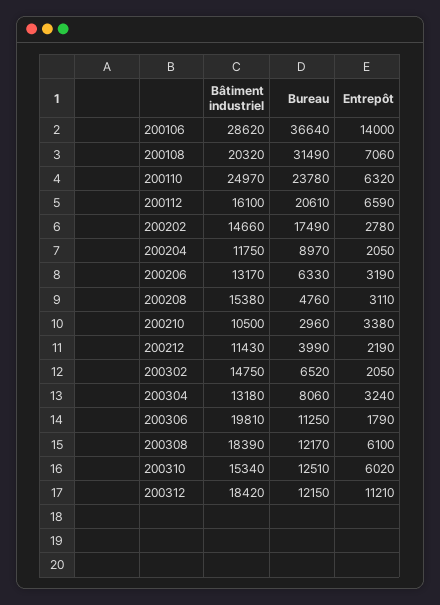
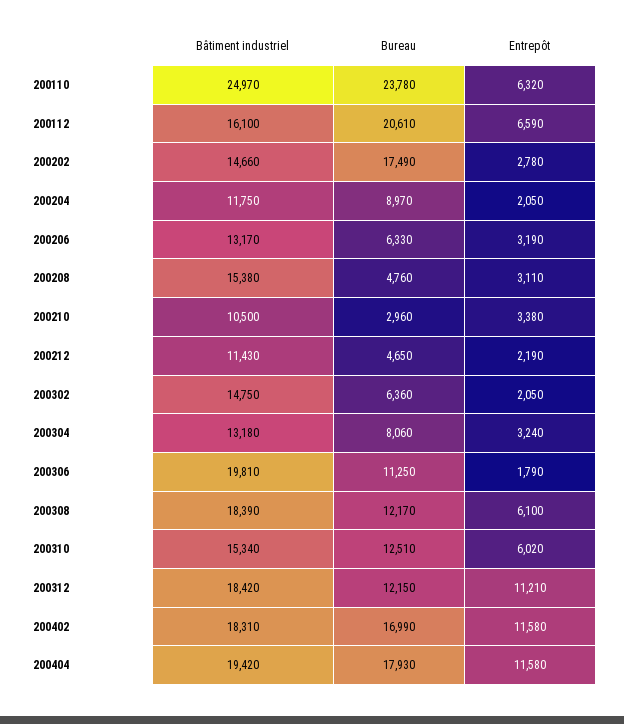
Bâtiment industriel, 200106: 28620 -> none
Bureau, 200106: 36640 -> none
Entrepôt, 200106: 14000 -> none
Bâtiment industriel, 200108: 20320 -> none
Bureau, 200108: 31490 -> none
Entrepôt, 200108: 7060 -> none
Bureau, 200212: 3990 -> 4650
Bureau, 200302: 6520 -> 6360
Bâtiment industriel, 200402: none -> 18310
Bureau, 200402: none -> 16990
Entrepôt, 200402: none -> 11580
Bâtiment industriel, 200404: none -> 19420
Bureau, 200404: none -> 17930
Entrepôt, 200404: none -> 11580

